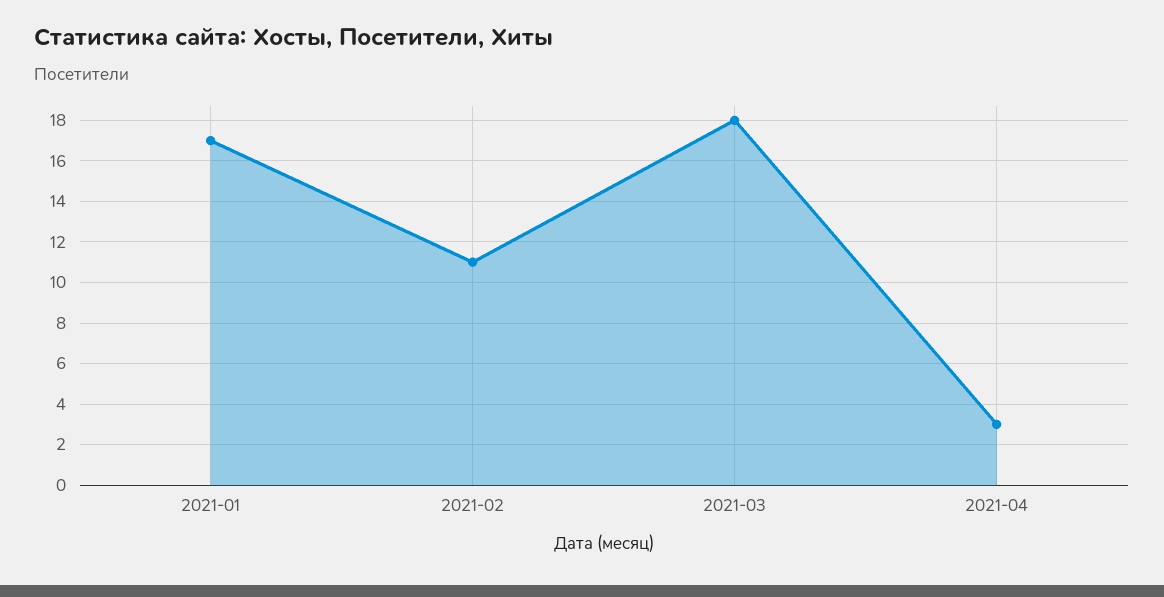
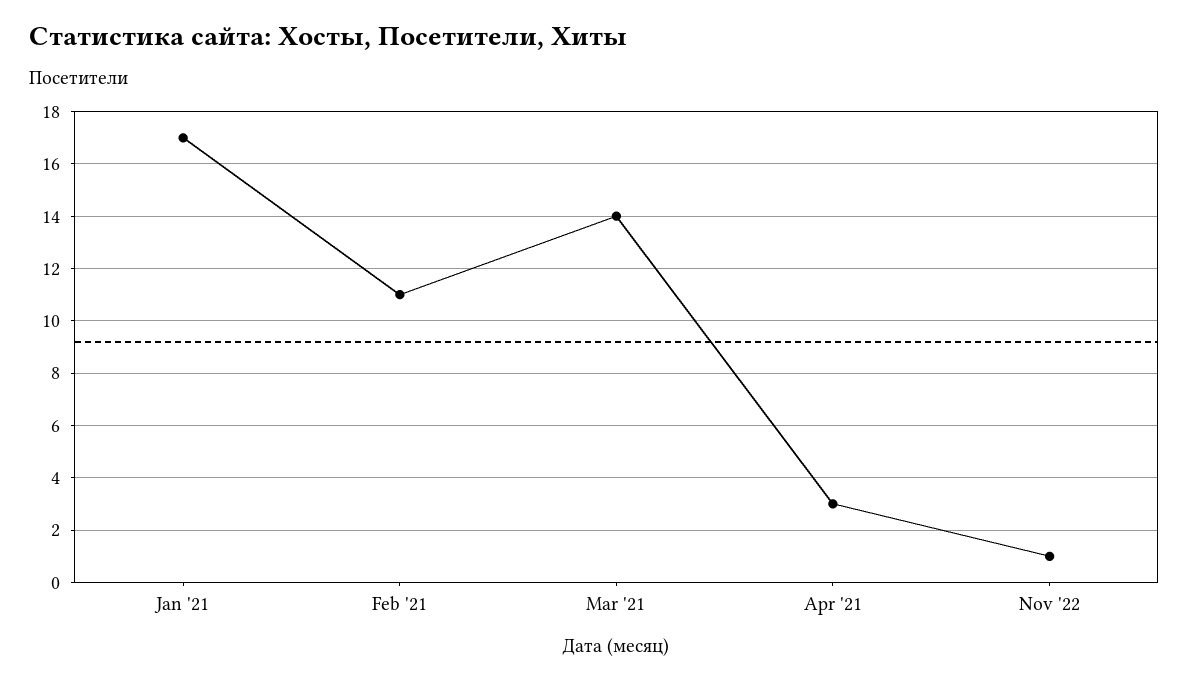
2021-03: 18 -> 14
Nov '22: none -> 1

